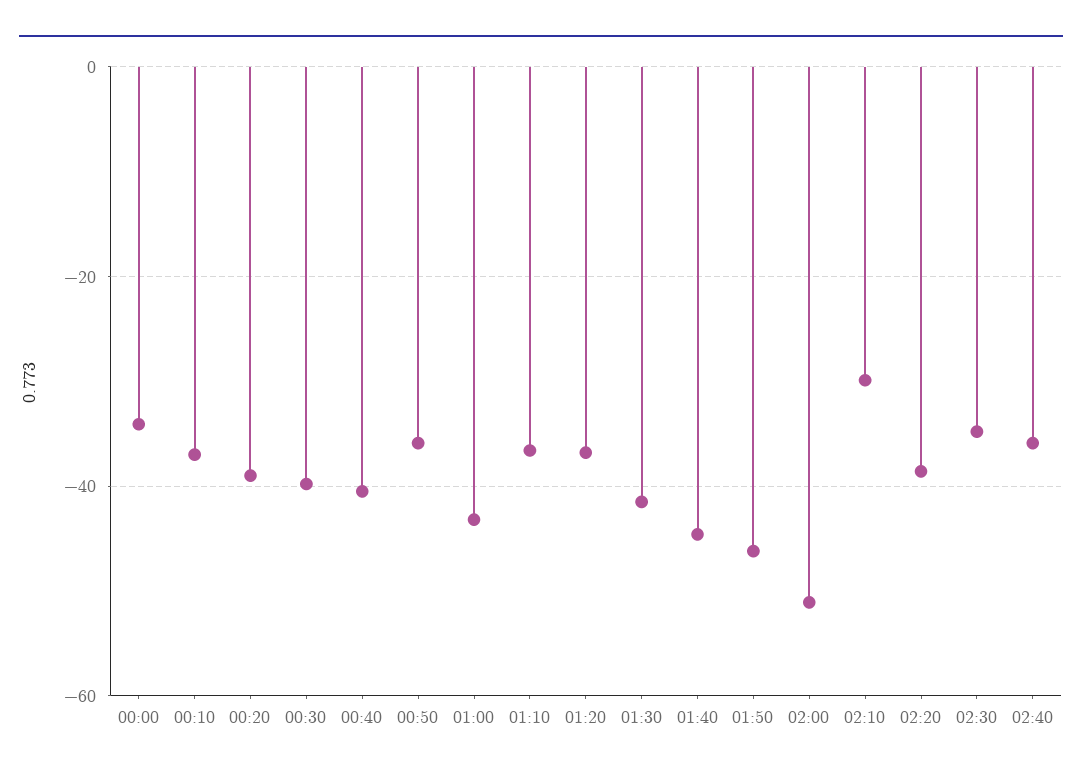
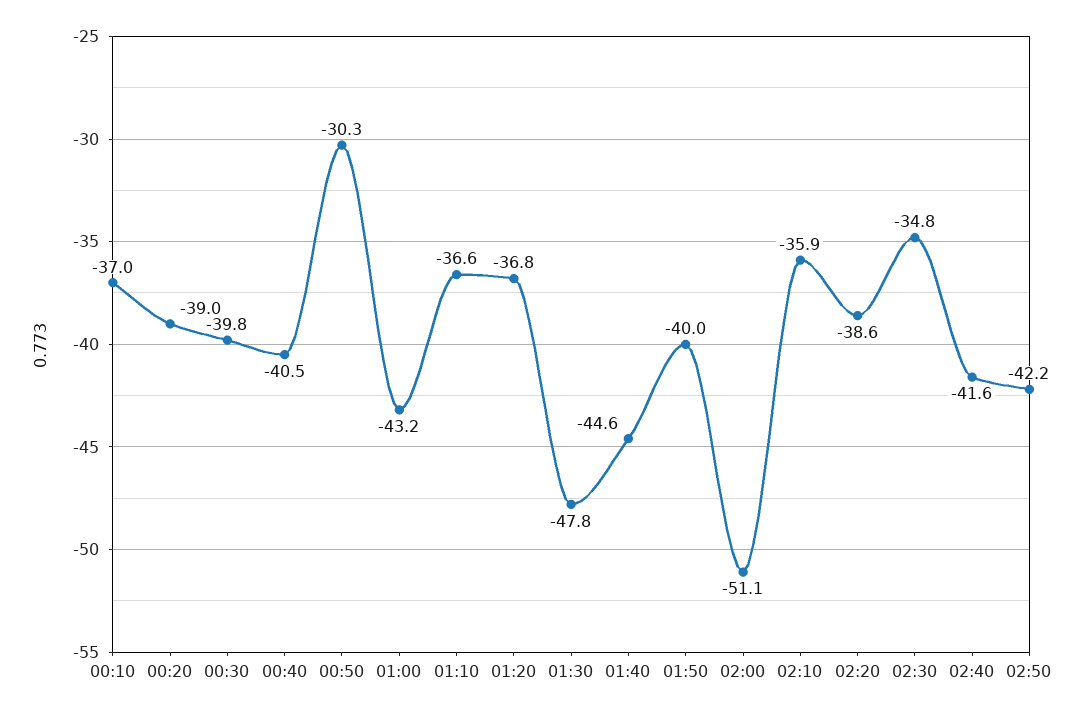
00:00: -34 -> none
00:50: -36 -> -30.3
01:30: -42 -> -47.8
01:50: -46 -> -40
02:10: -30 -> -35.9
02:40: -36 -> -41.6
02:50: none -> -42.2

